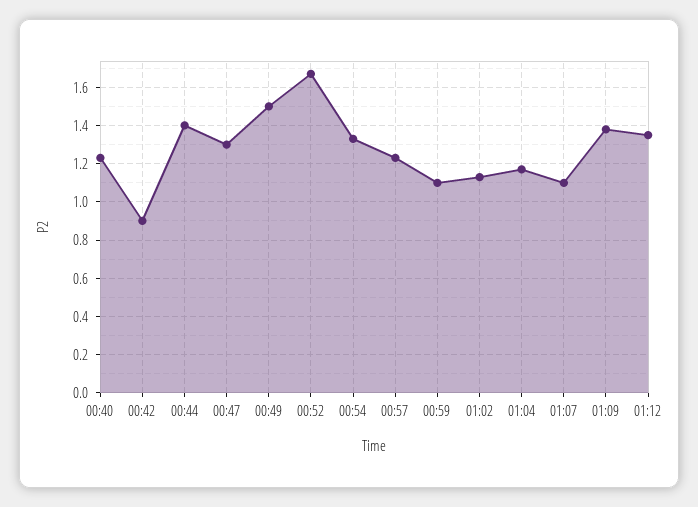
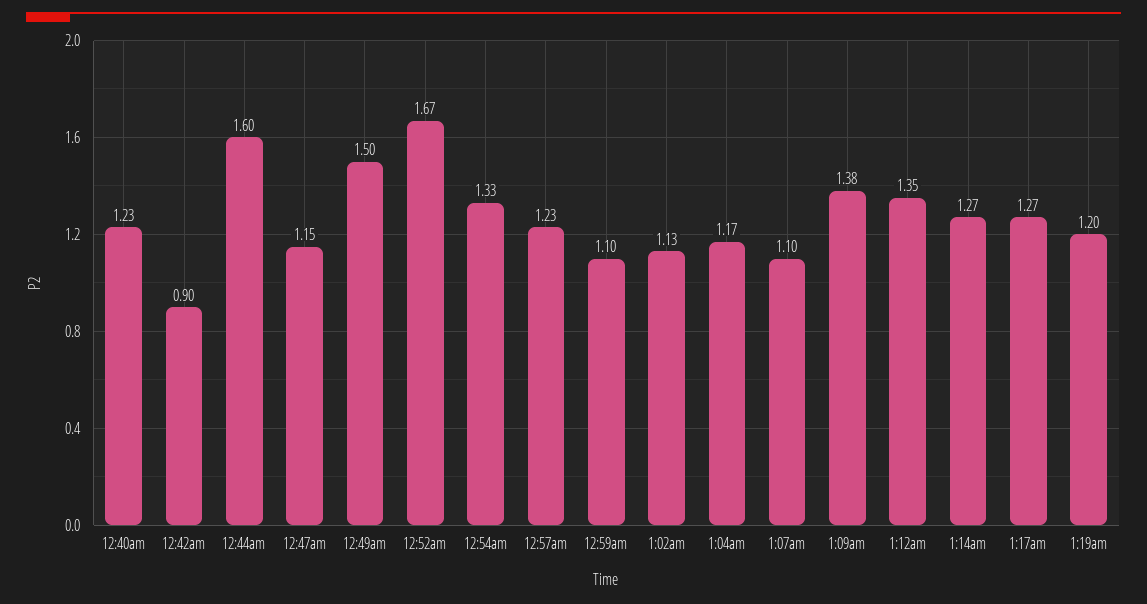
00:44: 1.4 -> 1.6
00:47: 1.3 -> 1.15
1:14am: none -> 1.27
1:17am: none -> 1.27
1:19am: none -> 1.2

